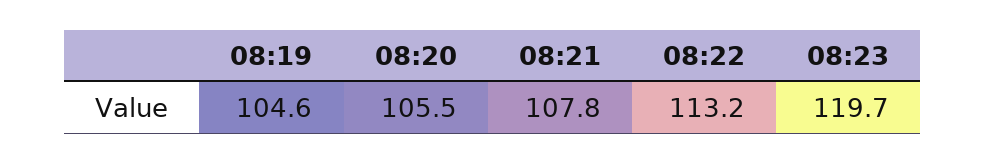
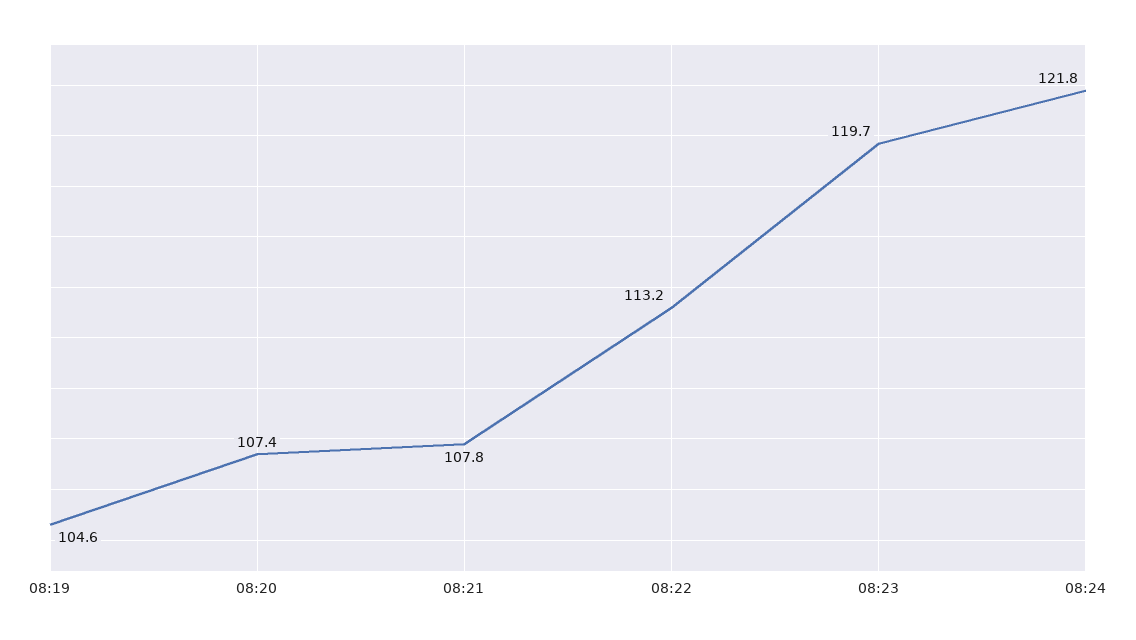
08:20: 105.5 -> 107.4
08:24: none -> 121.8

